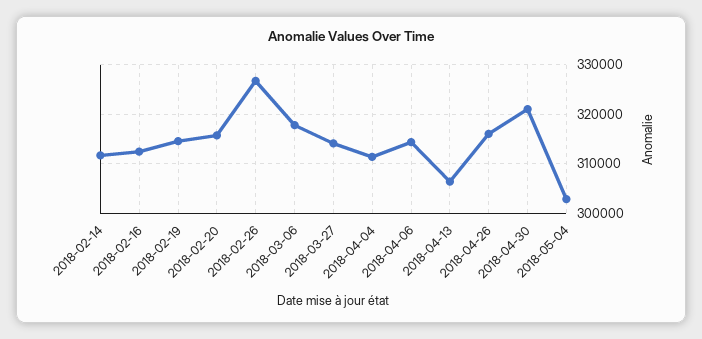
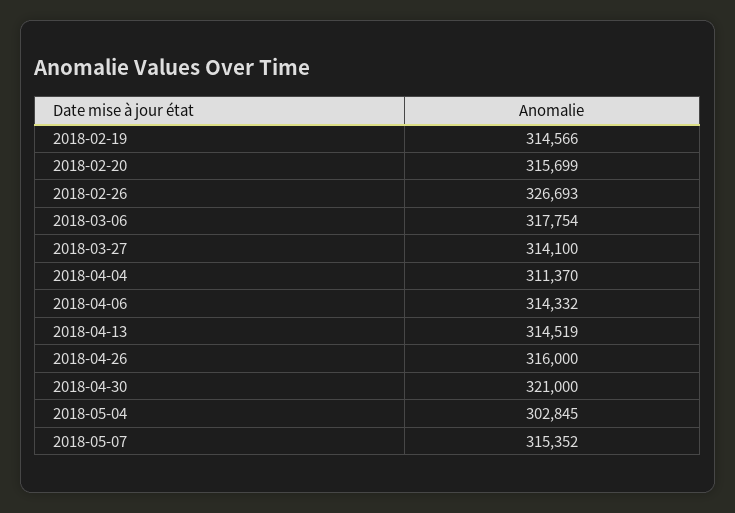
2018-02-14: 312000 -> none
2018-02-16: 312000 -> none
2018-04-13: 306000 -> 314519
2018-05-07: none -> 315352

